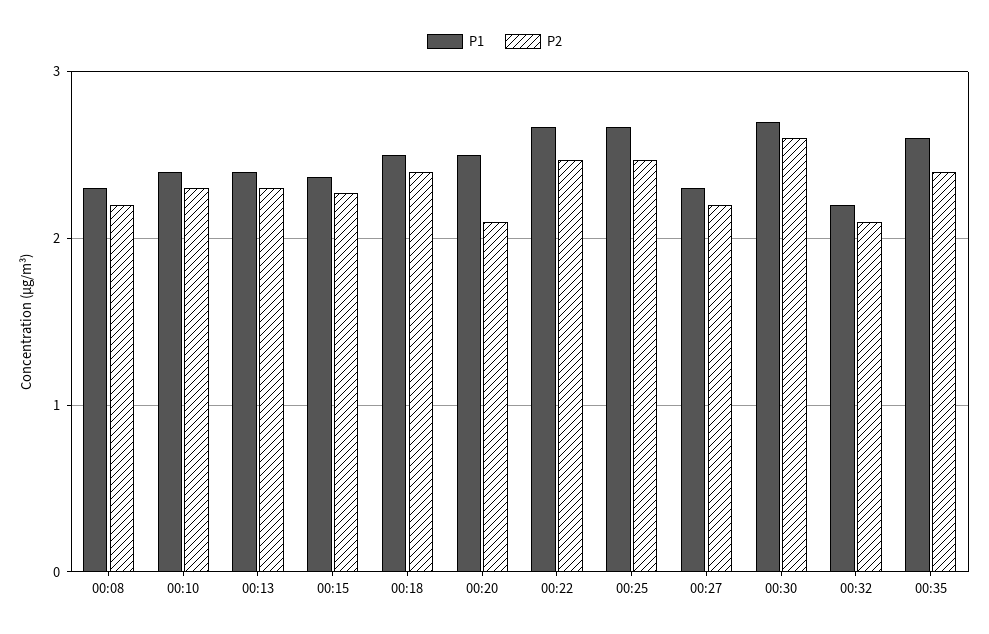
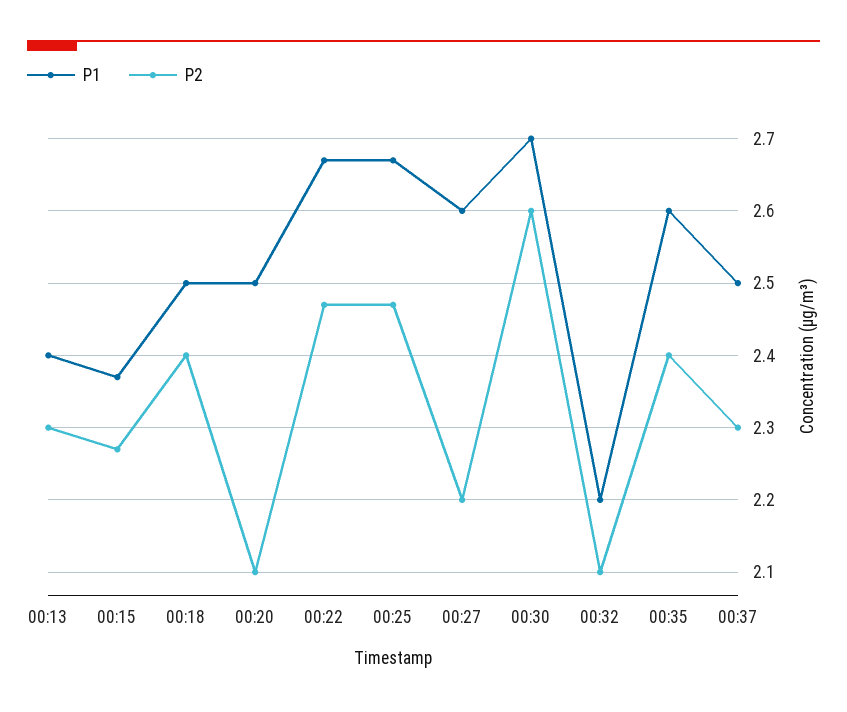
P1, 00:08: 2.3 -> none
P2, 00:08: 2.2 -> none
P1, 00:10: 2.4 -> none
P2, 00:10: 2.3 -> none
P1, 00:27: 2.3 -> 2.6
P1, 00:37: none -> 2.5
P2, 00:37: none -> 2.3

